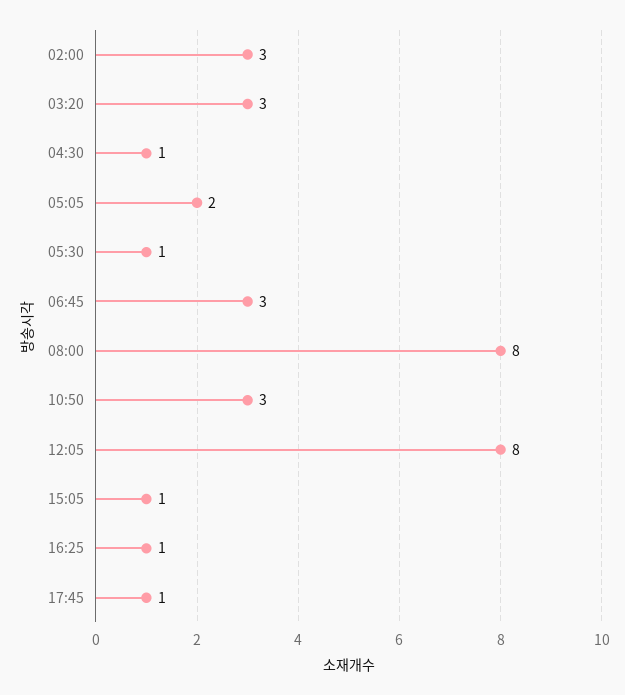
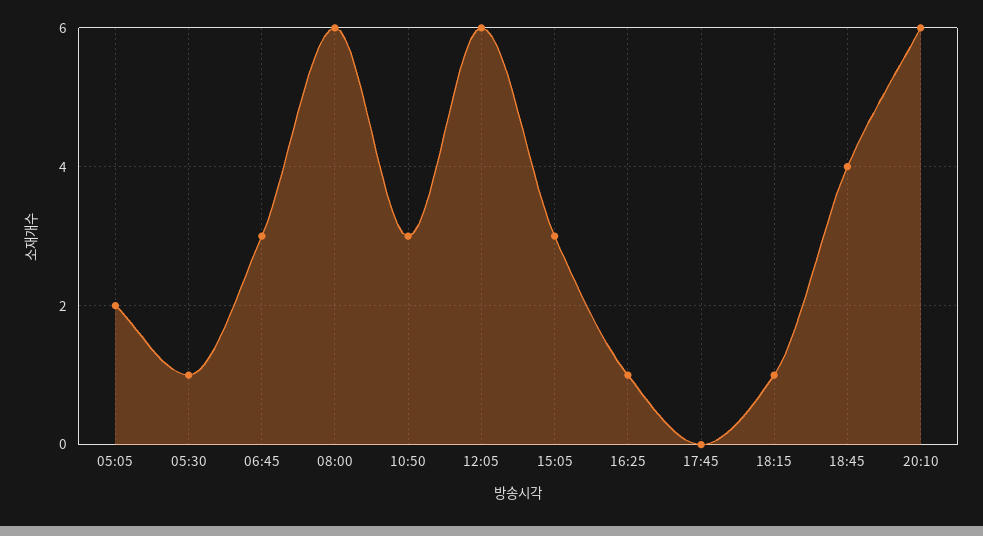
02:00: 3 -> none
03:20: 3 -> none
04:30: 1 -> none
08:00: 8 -> 6
12:05: 8 -> 6
15:05: 1 -> 3
17:45: 1 -> 0
18:15: none -> 1
18:45: none -> 4
20:10: none -> 6

